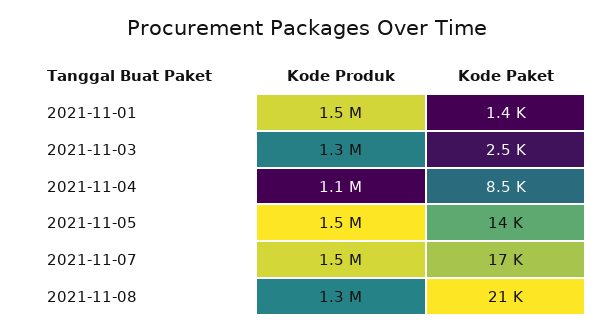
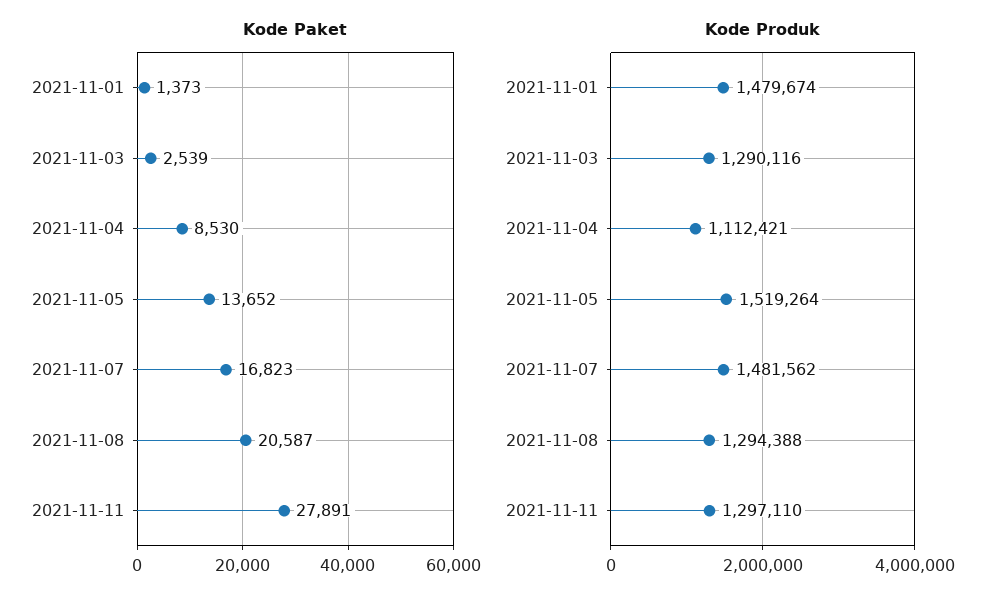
Kode Paket, 2021-11-11: none -> 27891
Kode Produk, 2021-11-11: none -> 1297110

